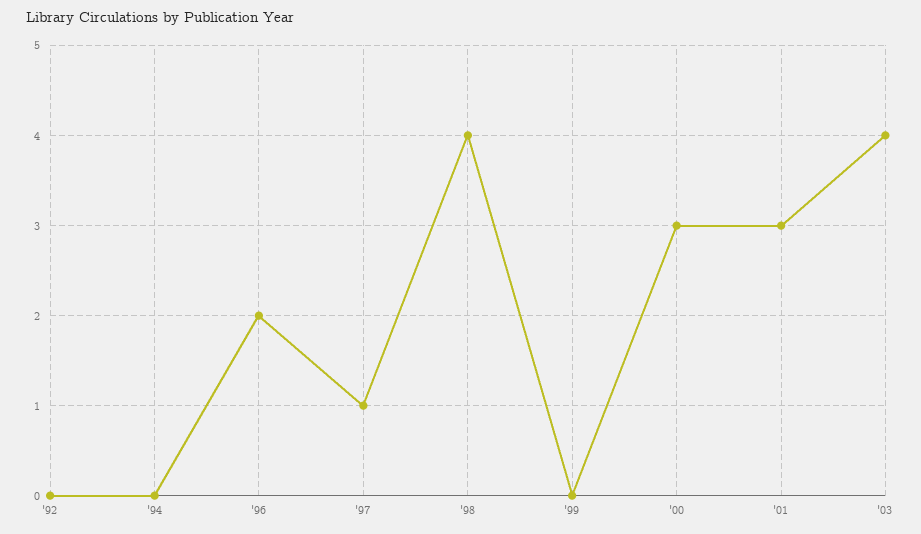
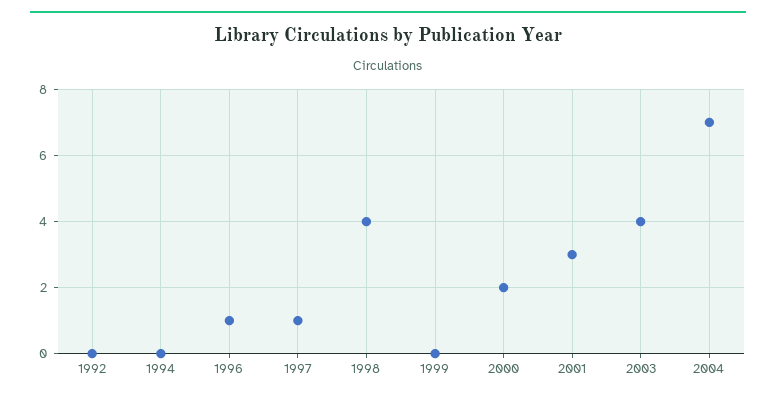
'96: 2 -> 1
'00: 3 -> 2
2004: none -> 7

